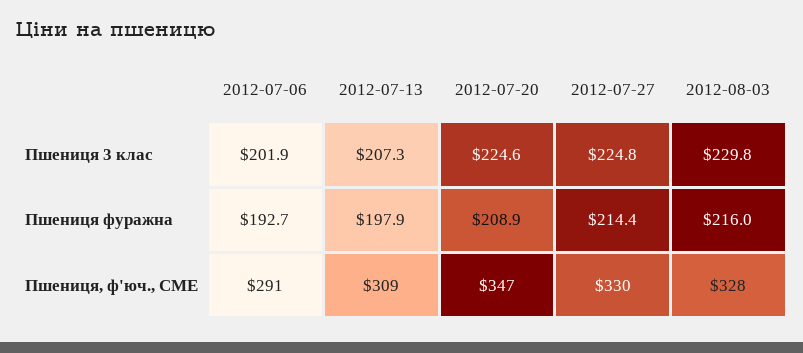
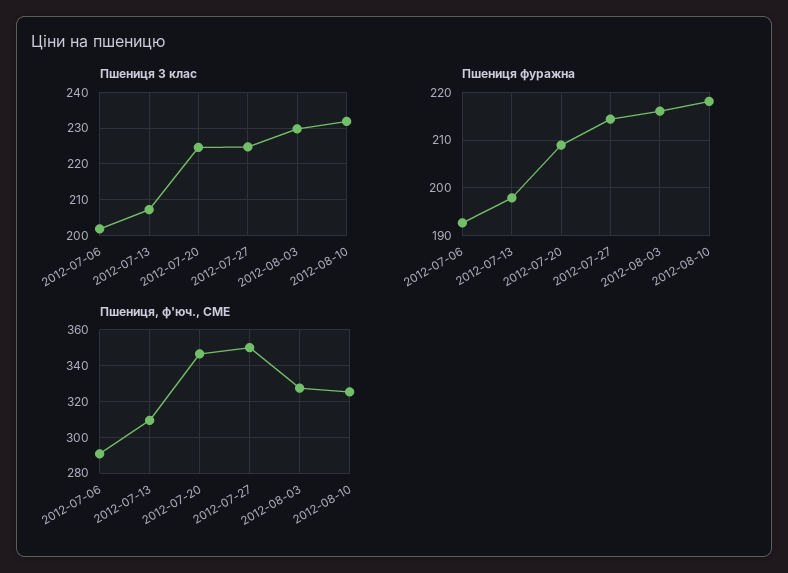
Пшениця, ф'юч., CME, 2012-07-27: 330 -> 350
Пшениця 3 клас, 2012-08-10: none -> 232
Пшениця фуражна, 2012-08-10: none -> 218
Пшениця, ф'юч., CME, 2012-08-10: none -> 325

